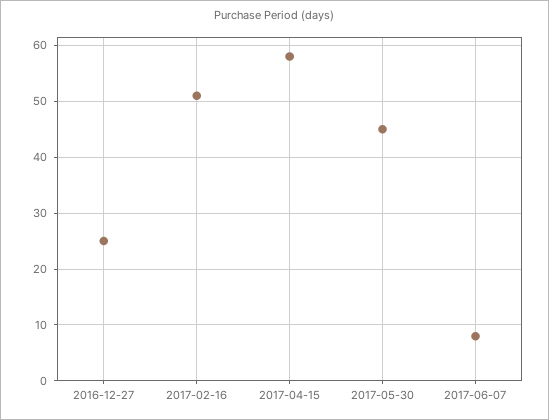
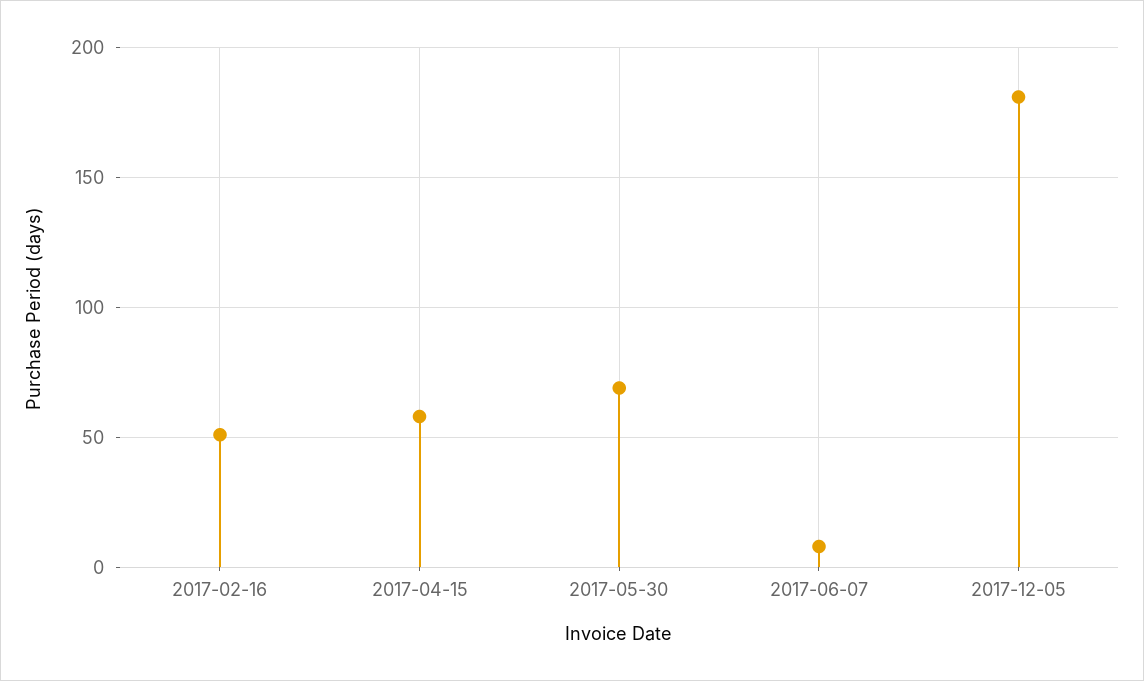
2016-12-27: 25 -> none
2017-05-30: 45 -> 70
2017-12-05: none -> 180

